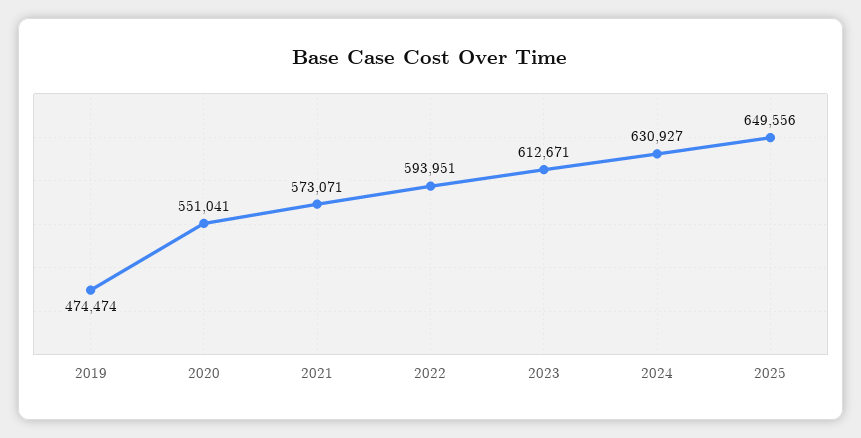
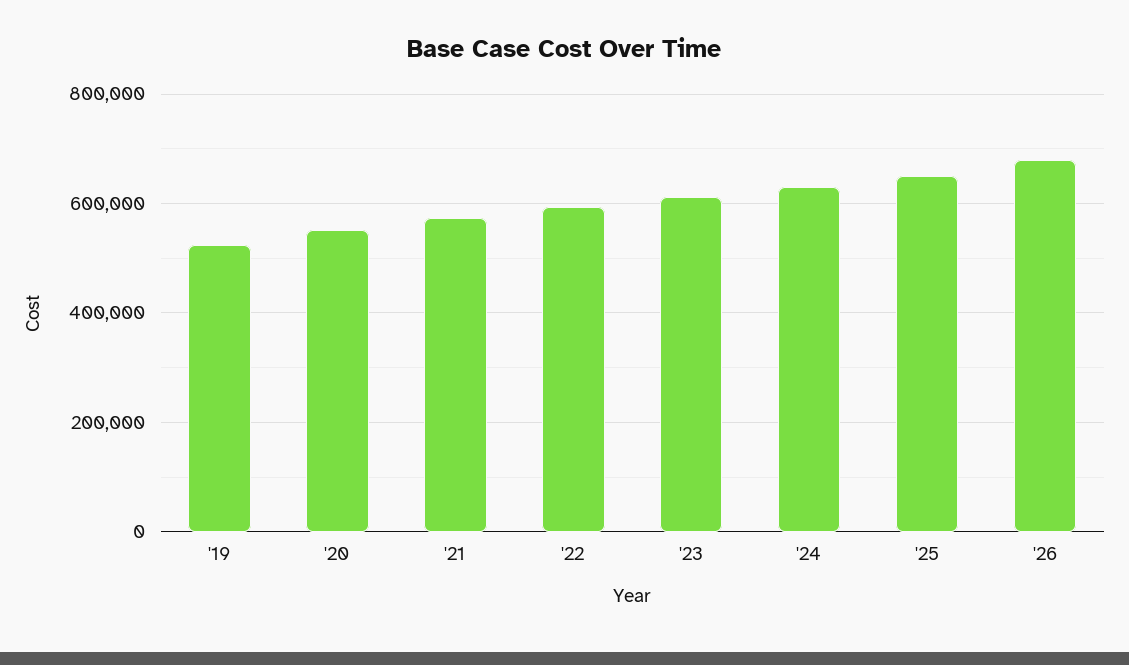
2019: 474474 -> 520000
'26: none -> 680000

